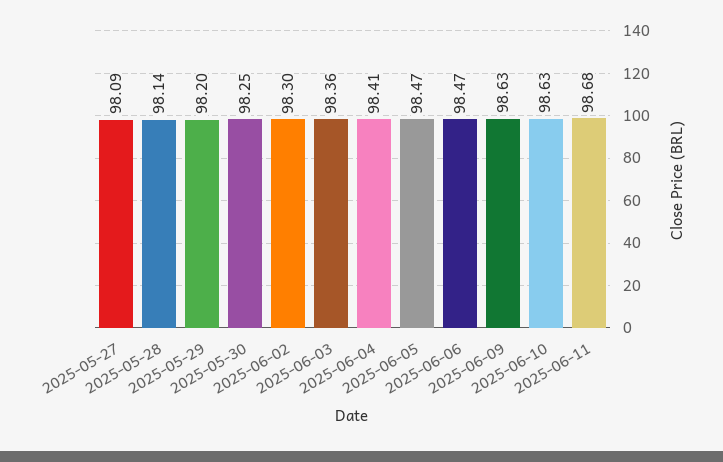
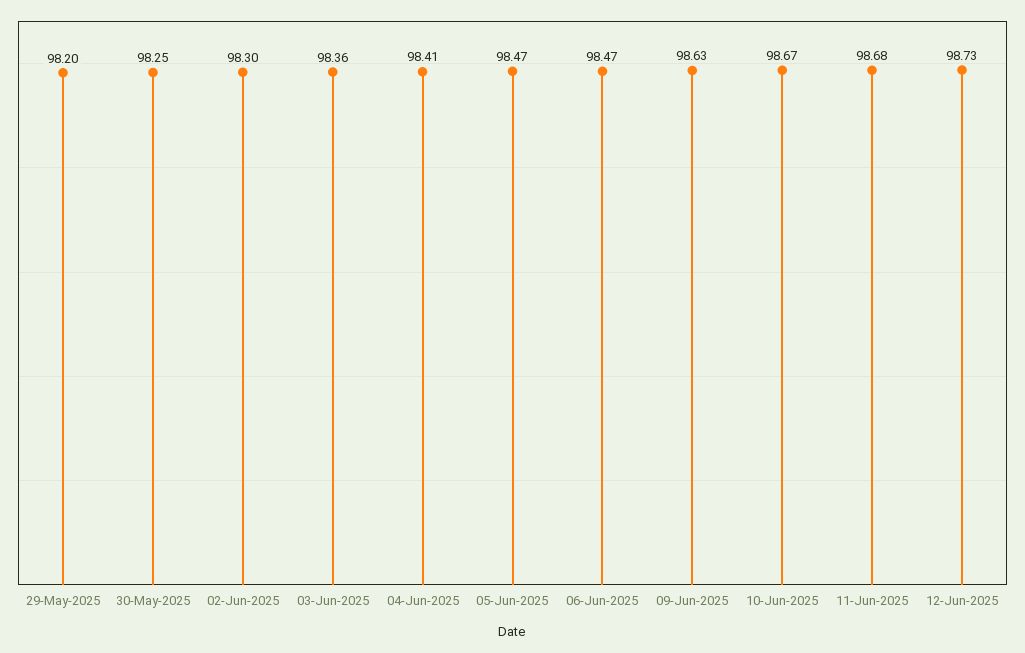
2025-05-27: 98.09 -> none
2025-05-28: 98.14 -> none
2025-06-10: 98.63 -> 98.67
12-Jun-2025: none -> 98.73

